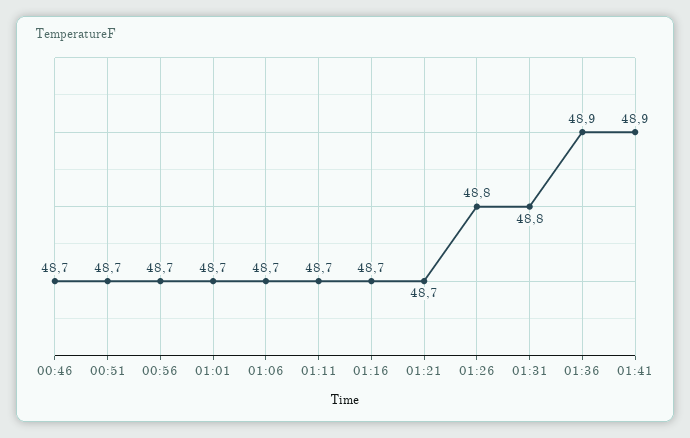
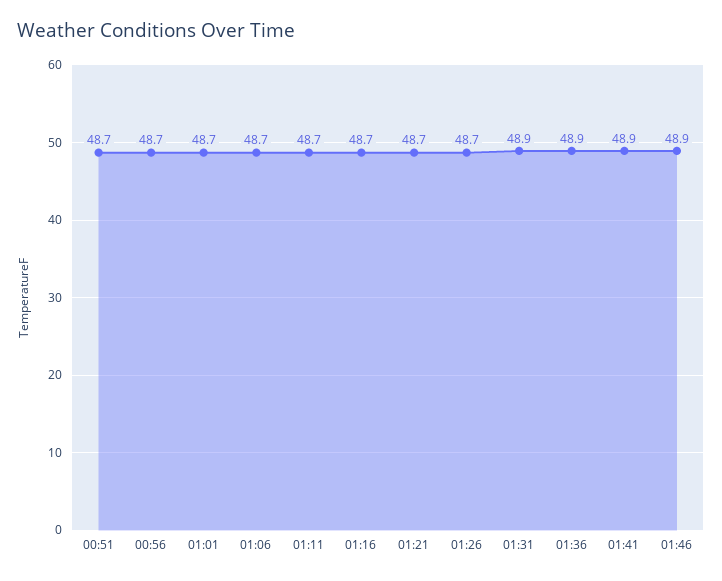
00:46: 48.7 -> none
01:26: 48.8 -> 48.7
01:31: 48.8 -> 48.9
01:46: none -> 48.9

